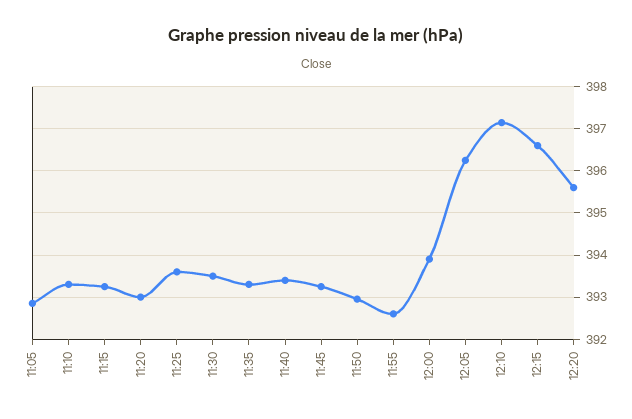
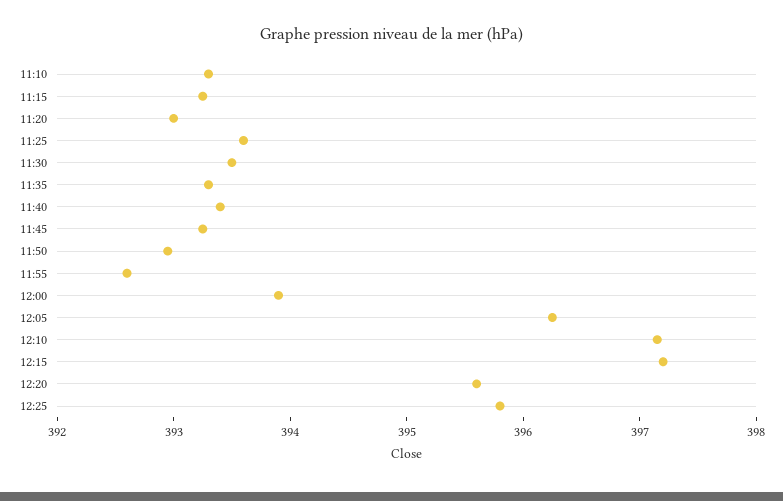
11:05: 392.8 -> none
12:15: 396.6 -> 397.2
12:25: none -> 395.8

